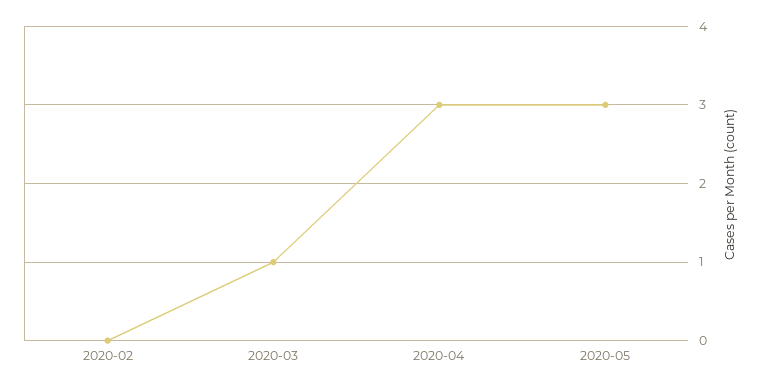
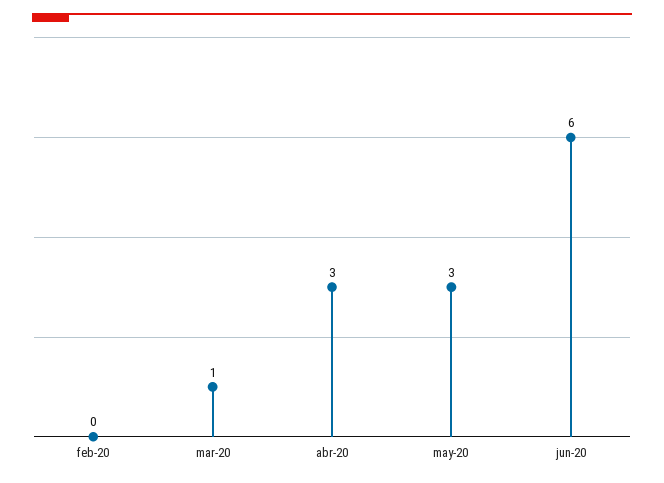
jun-20: none -> 6

